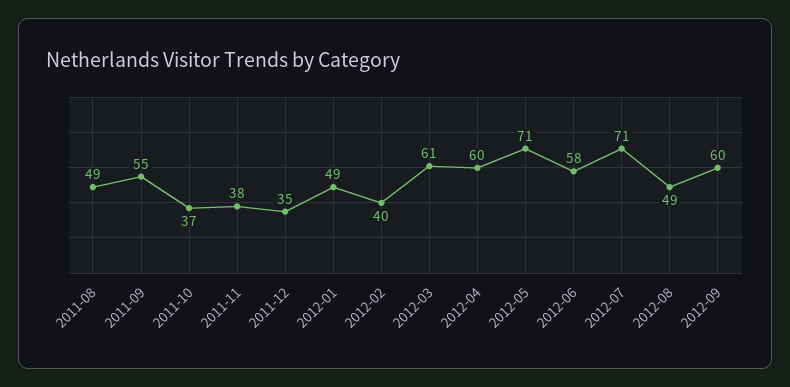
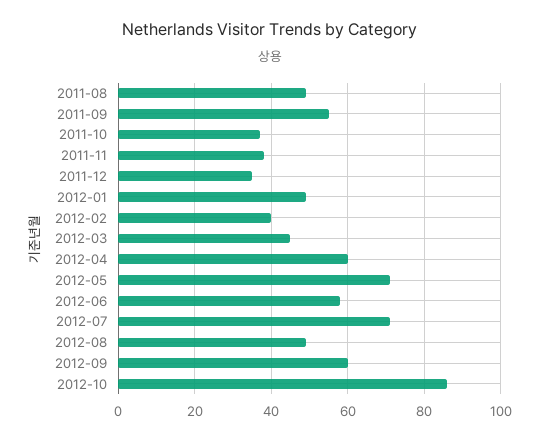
2012-03: 61 -> 45
2012-10: none -> 85

